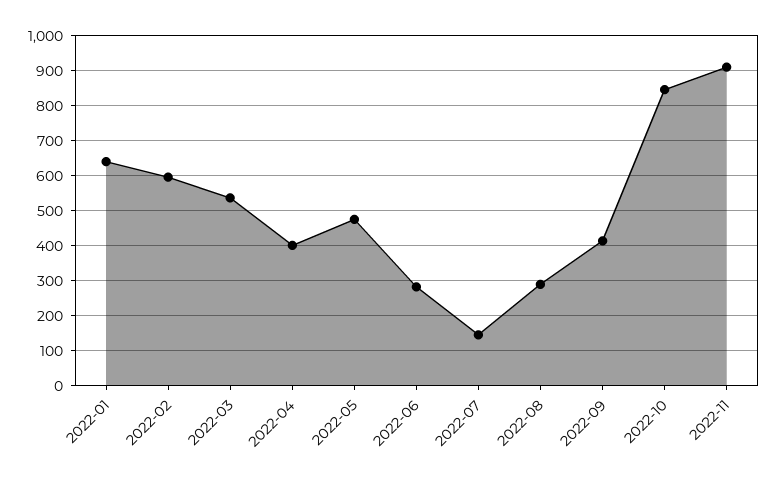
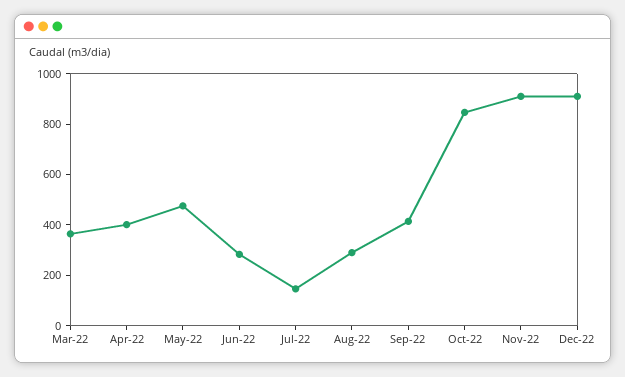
2022-01: 640 -> none
2022-02: 600 -> none
2022-03: 540 -> 350
Dec-22: none -> 900

